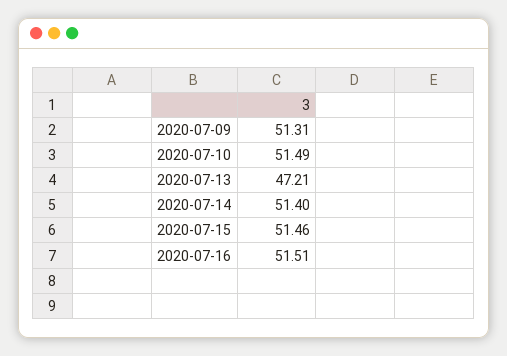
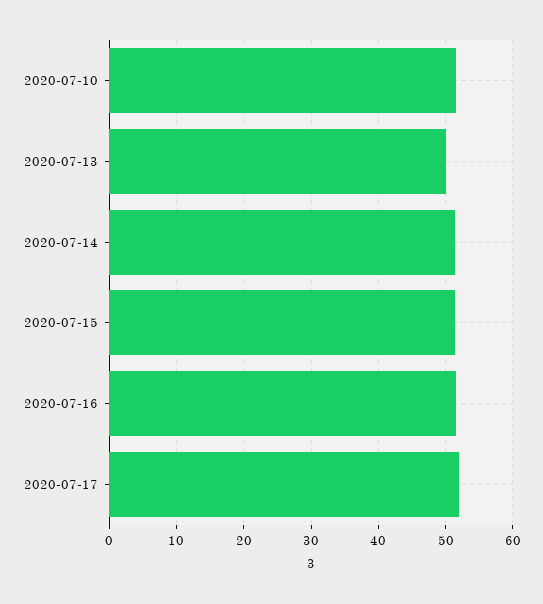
2020-07-09: 51.31 -> none
2020-07-13: 47.21 -> 50
2020-07-17: none -> 52

